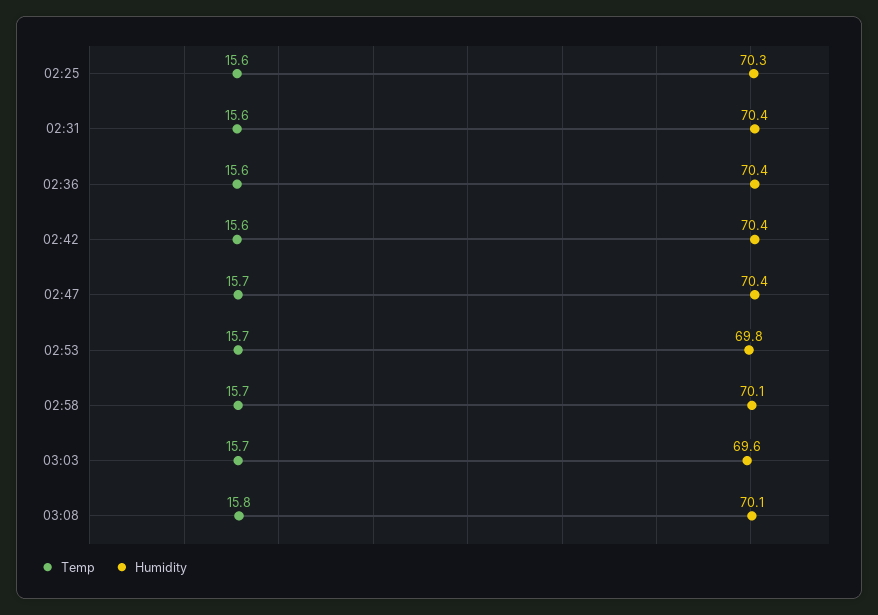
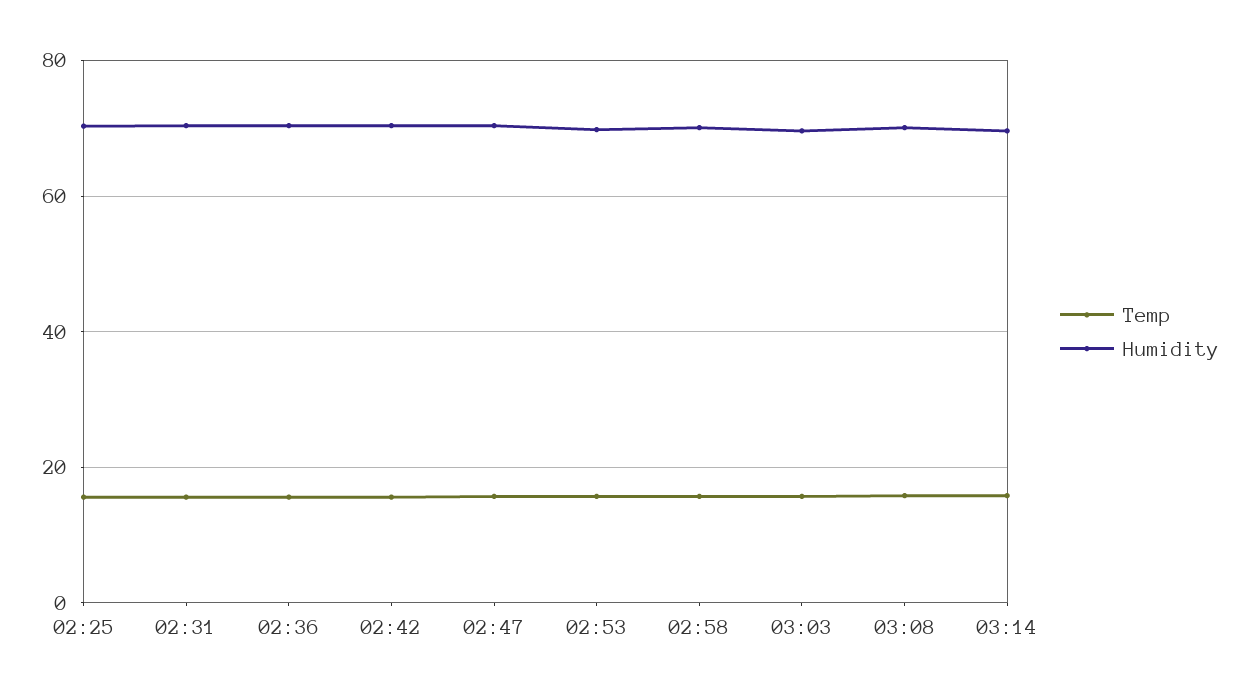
Temp, 03:14: none -> 16
Humidity, 03:14: none -> 70

